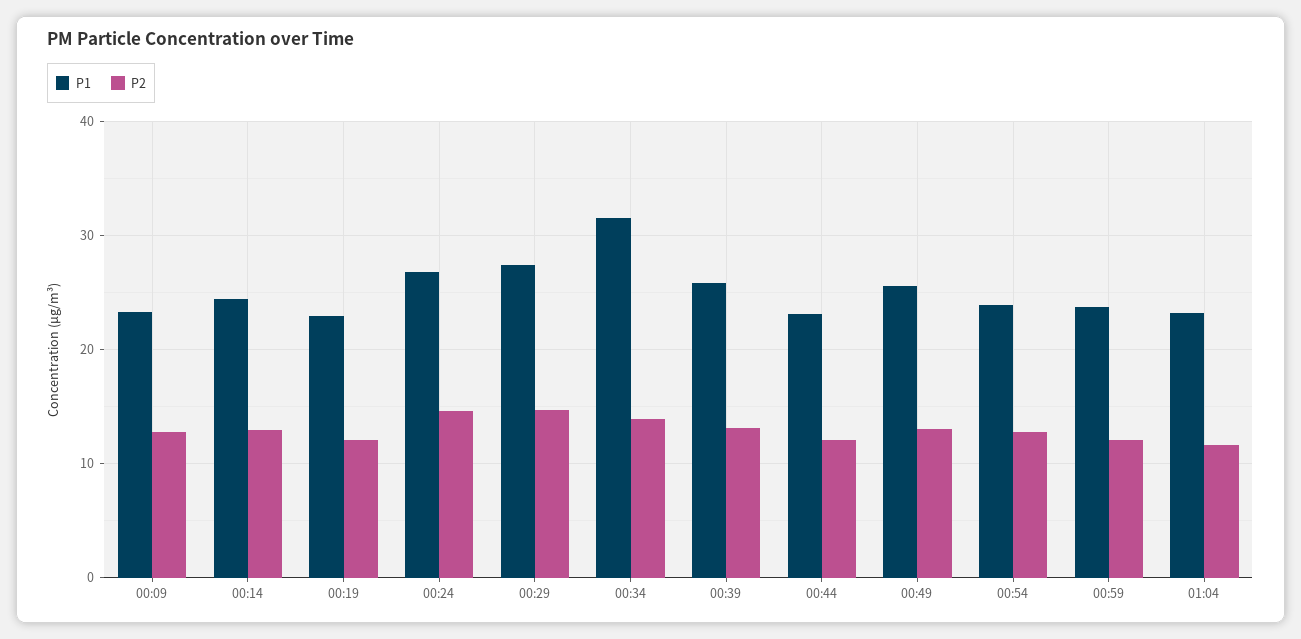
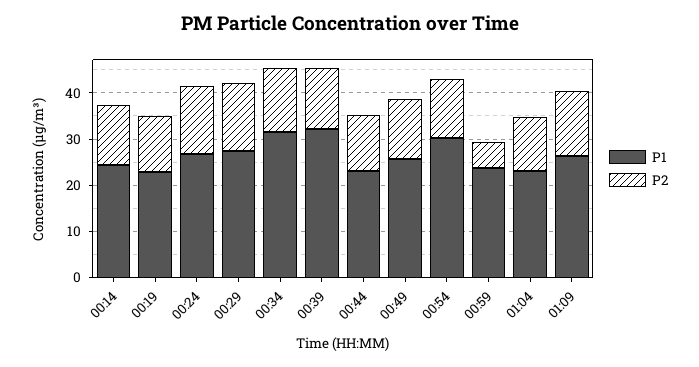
P1, 00:09: 23 -> none
P2, 00:09: 13 -> none
P1, 00:39: 26 -> 32
P1, 00:54: 24 -> 30
P2, 00:59: 12 -> 6
P1, 01:09: none -> 26
P2, 01:09: none -> 14

